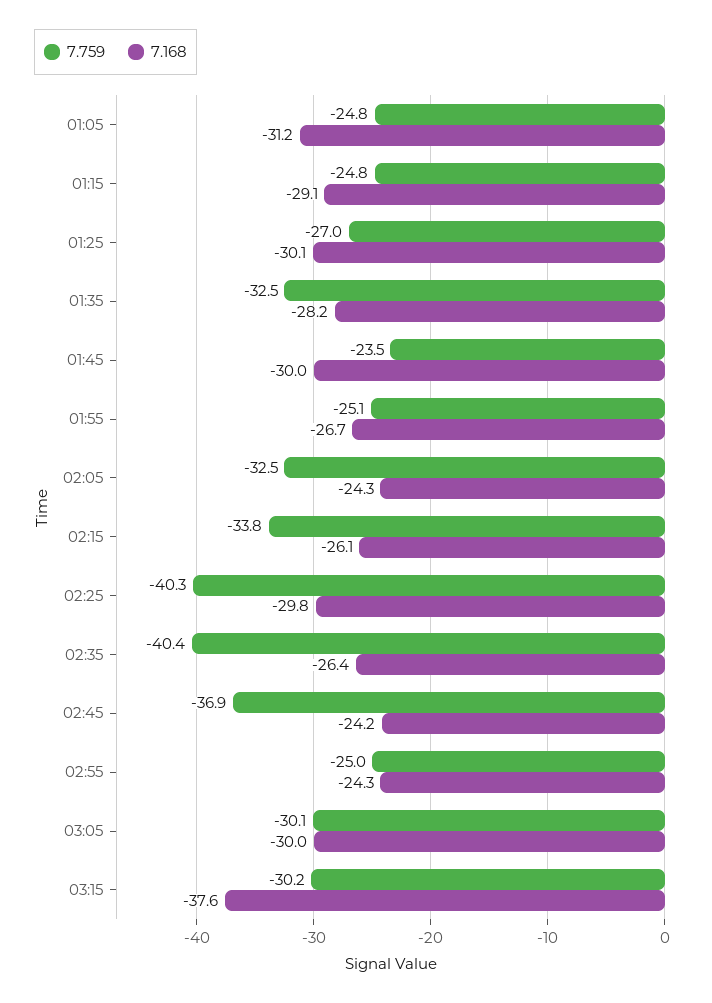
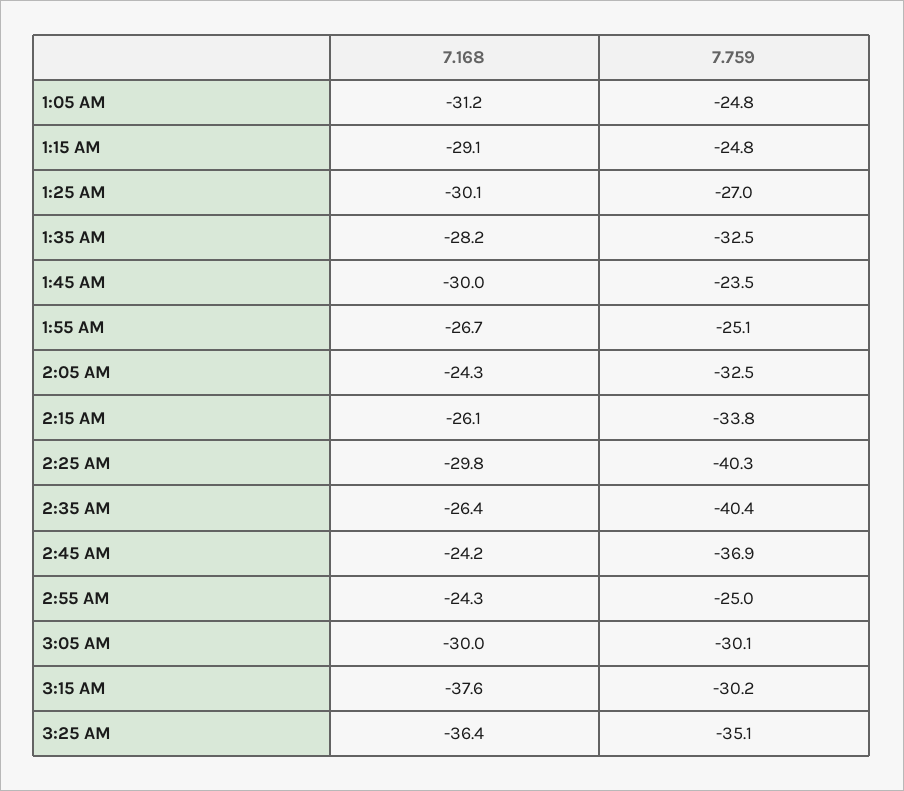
7.168, 3:25 AM: none -> -36.4
7.759, 3:25 AM: none -> -35.1

